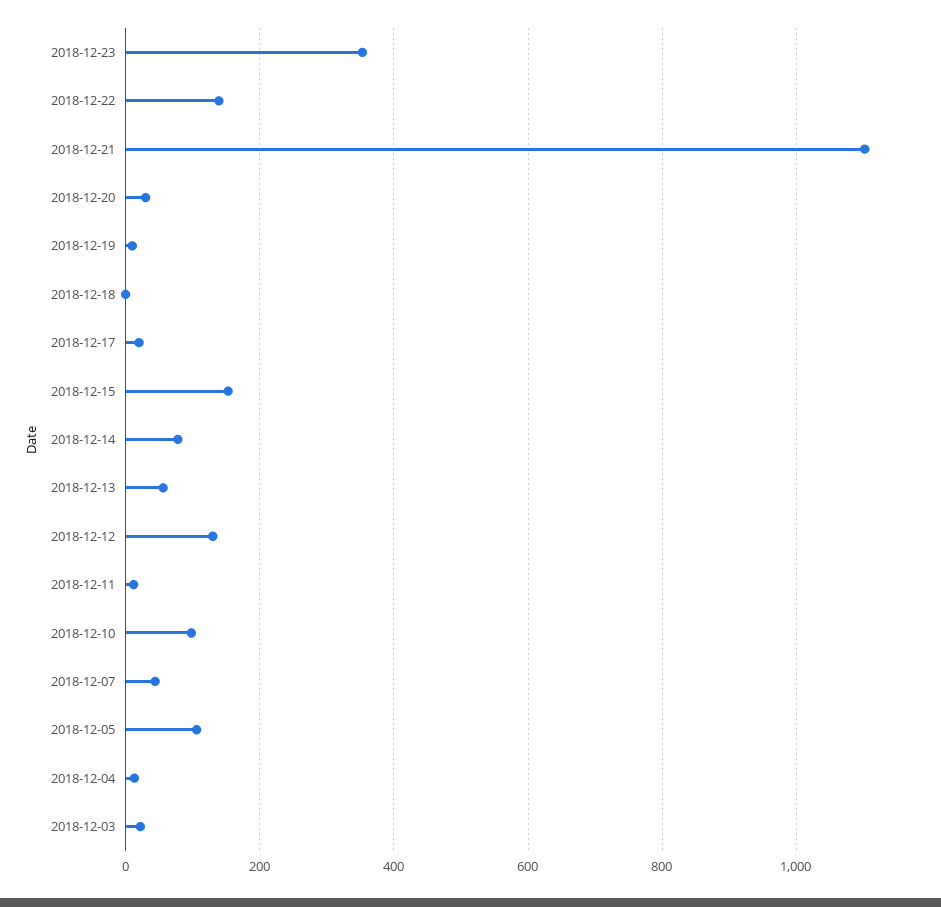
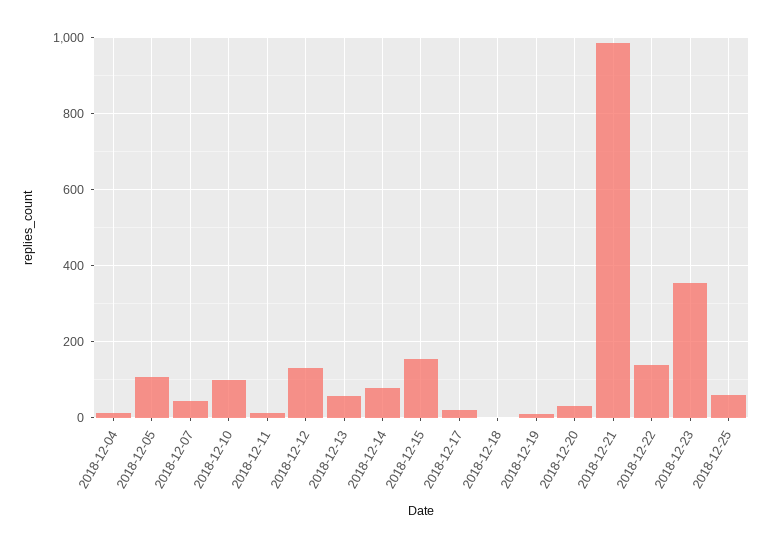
2018-12-21: 1100 -> 980
2018-12-03: 20 -> none
2018-12-25: none -> 60

